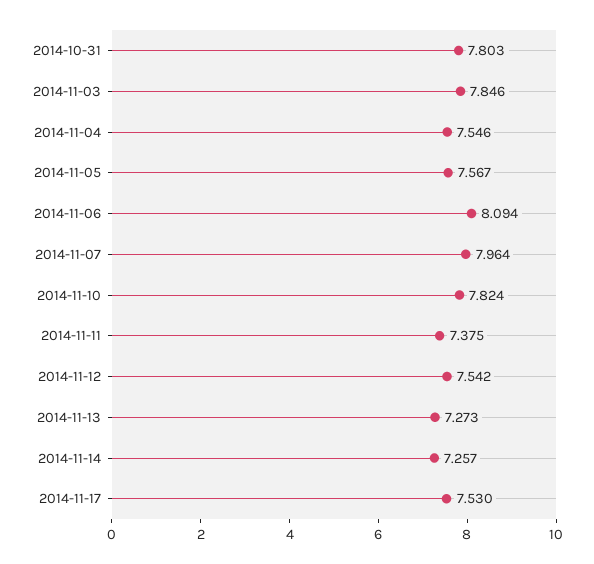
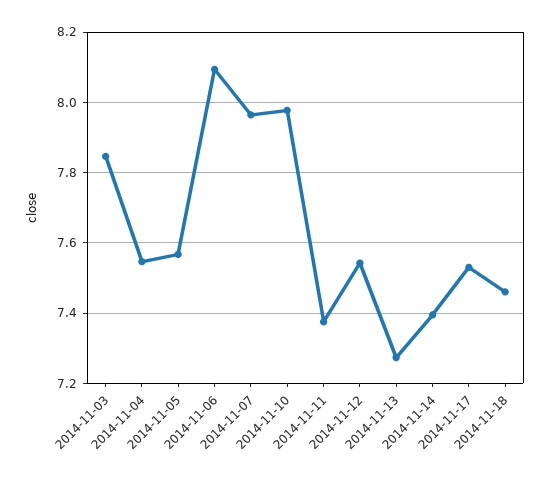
2014-10-31: 7.803 -> none
2014-11-10: 7.824 -> 7.98
2014-11-14: 7.257 -> 7.4
2014-11-18: none -> 7.46

